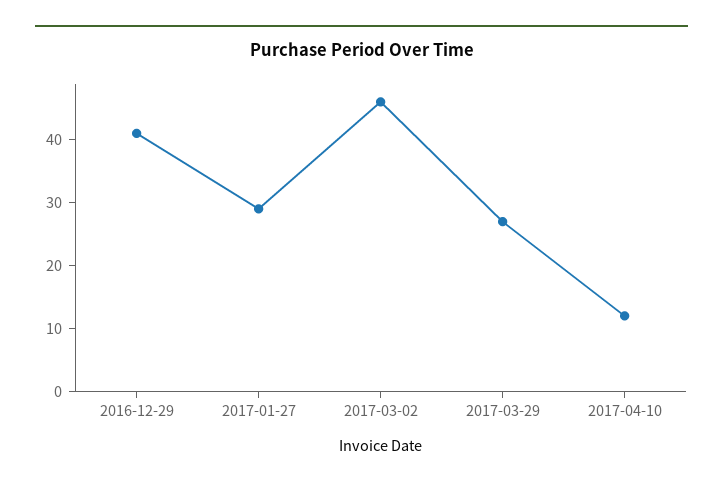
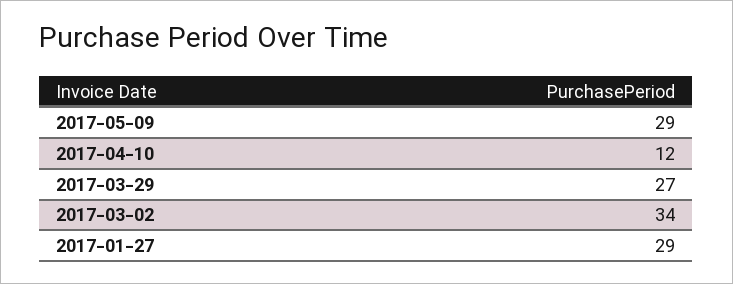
2016-12-29: 40 -> none
2017-03-02: 45 -> 34
2017-05-09: none -> 29

